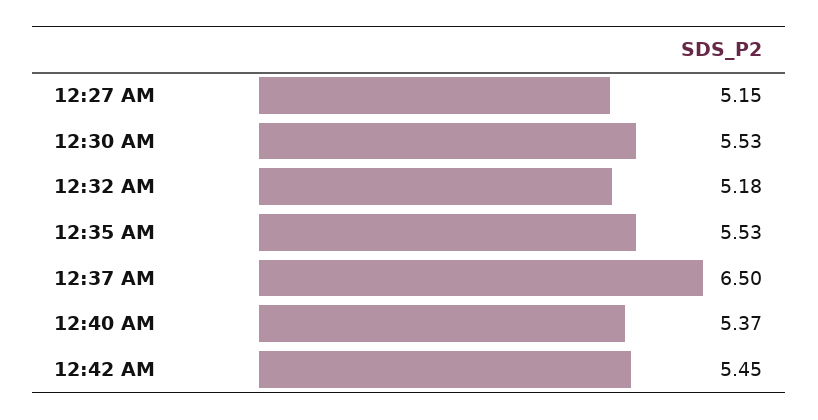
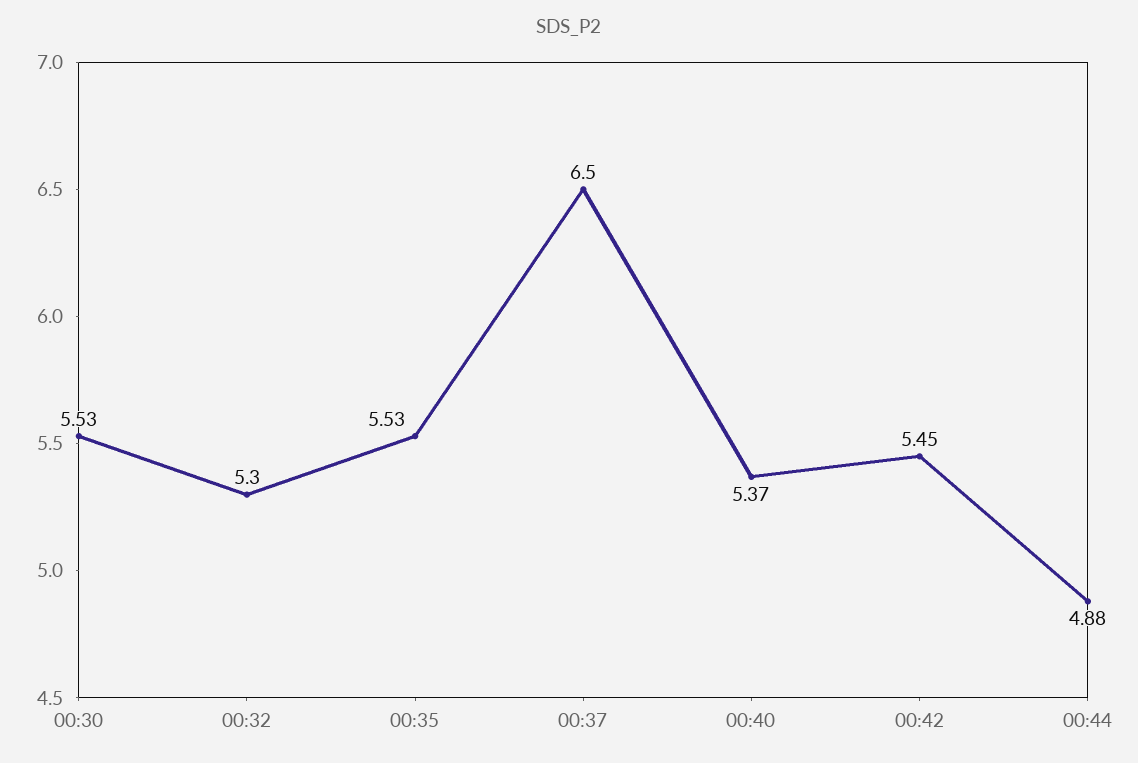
12:27 AM: 5.15 -> none
12:32 AM: 5.18 -> 5.3
00:44: none -> 4.88

